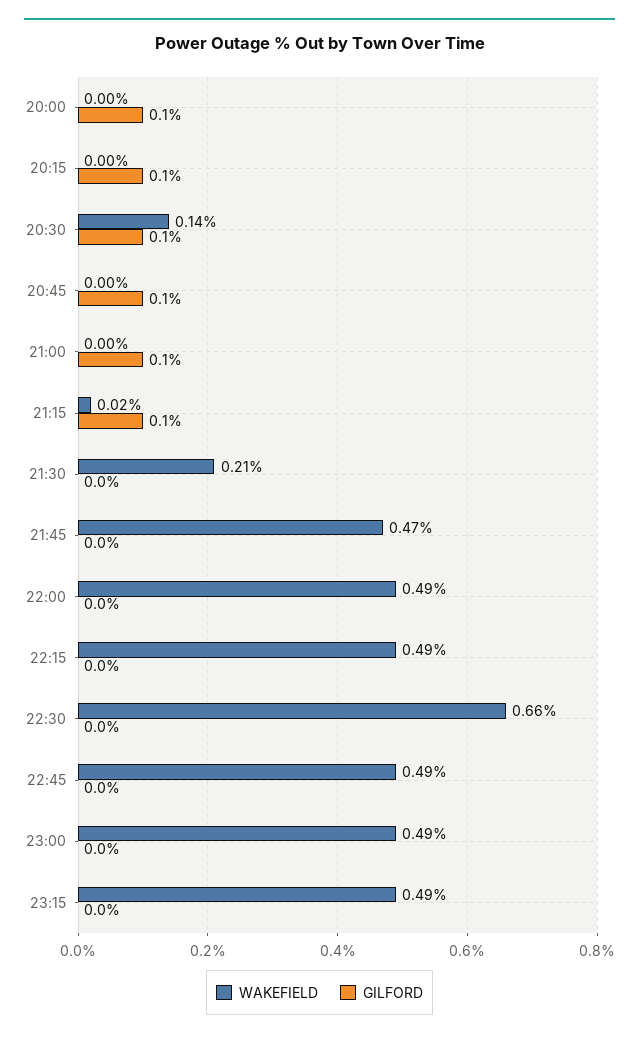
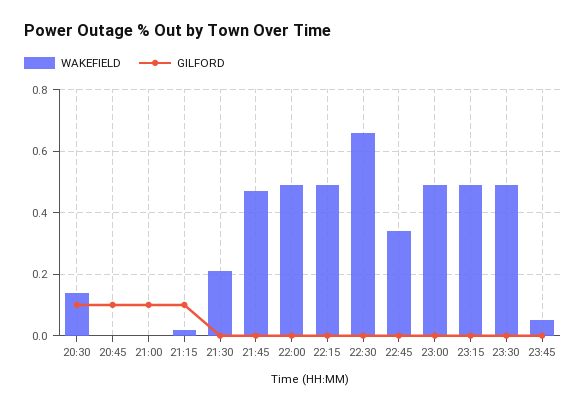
WAKEFIELD, 20:00: 0 -> none
GILFORD, 20:00: 0.1 -> none
WAKEFIELD, 20:15: 0 -> none
GILFORD, 20:15: 0.1 -> none
WAKEFIELD, 22:45: 0.49 -> 0.35
WAKEFIELD, 23:30: none -> 0.5
GILFORD, 23:30: none -> 0
WAKEFIELD, 23:45: none -> 0.05
GILFORD, 23:45: none -> 0

